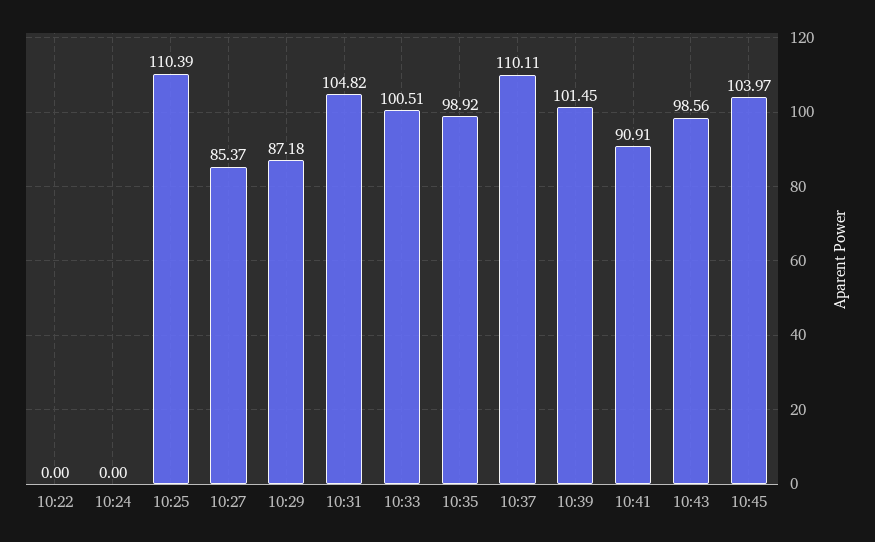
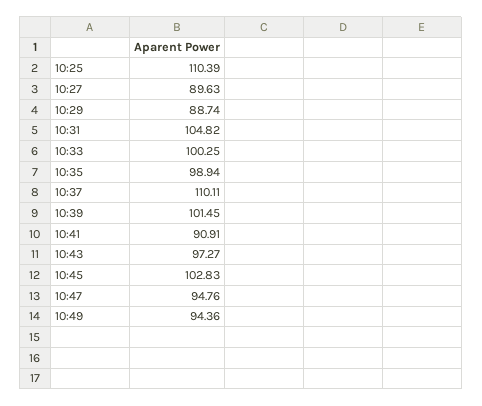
10:22: 0 -> none
10:24: 0 -> none
10:27: 85.37 -> 89.63
10:29: 87.18 -> 88.74
10:33: 100.51 -> 100.25
10:35: 98.92 -> 98.94
10:43: 98.56 -> 97.27
10:45: 103.97 -> 102.83
10:47: none -> 94.76
10:49: none -> 94.36

